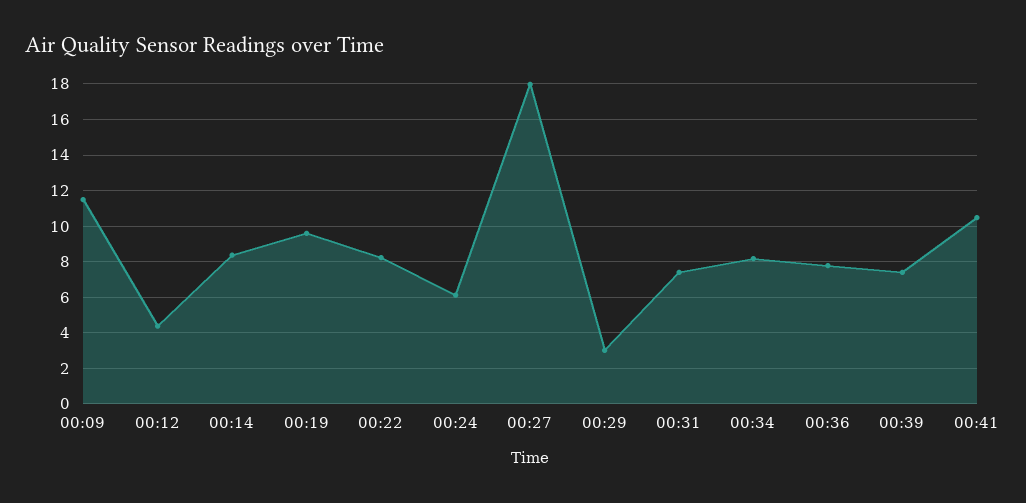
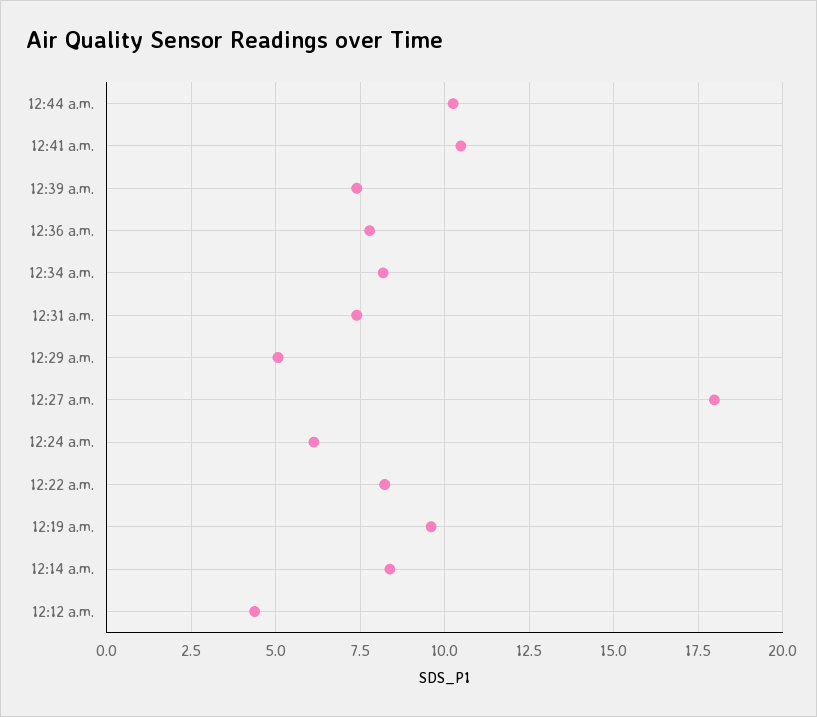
00:09: 11.5 -> none
00:29: 3 -> 5
12:44 a.m.: none -> 10.25

